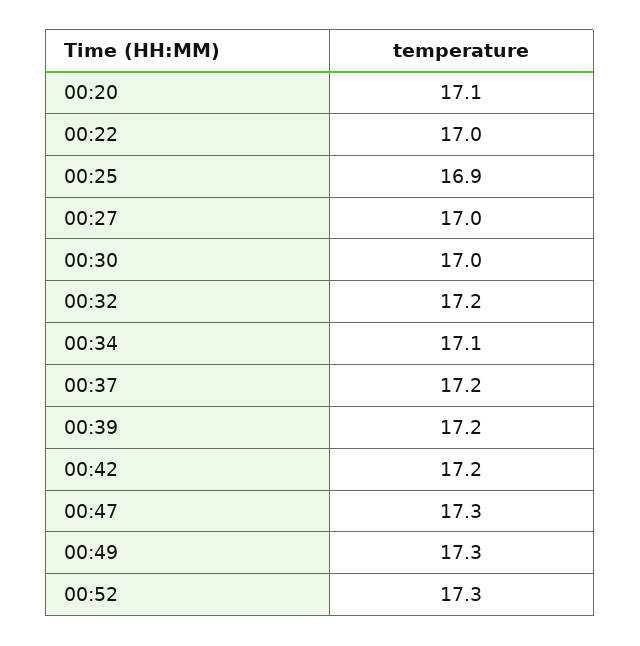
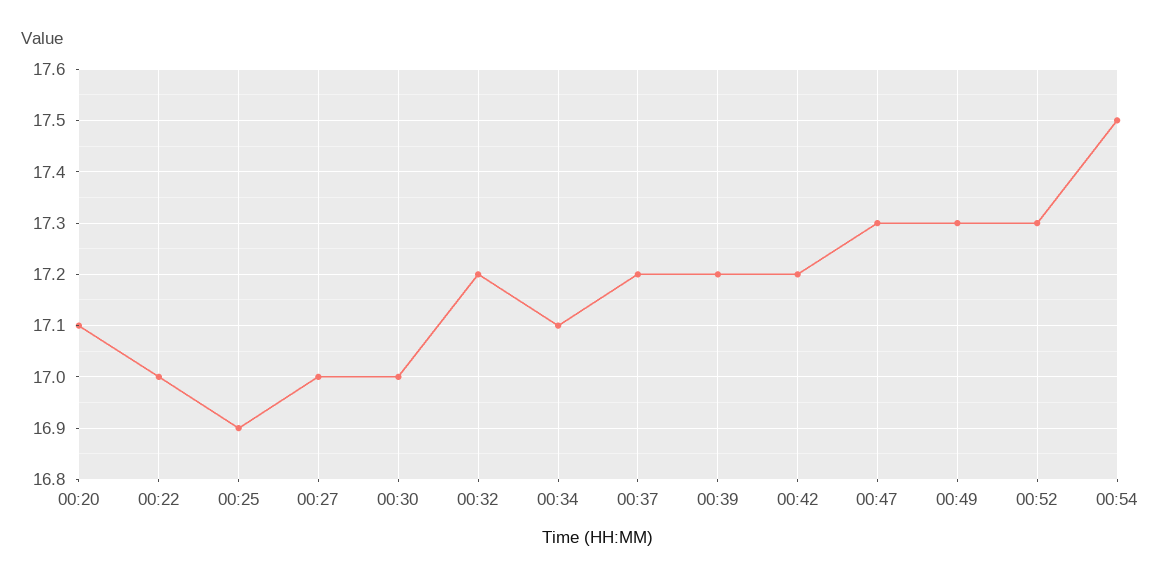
00:54: none -> 17.5

